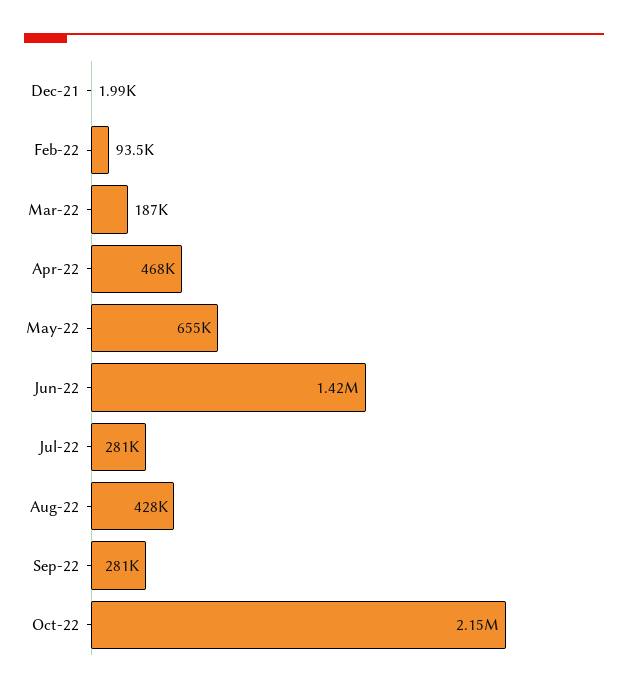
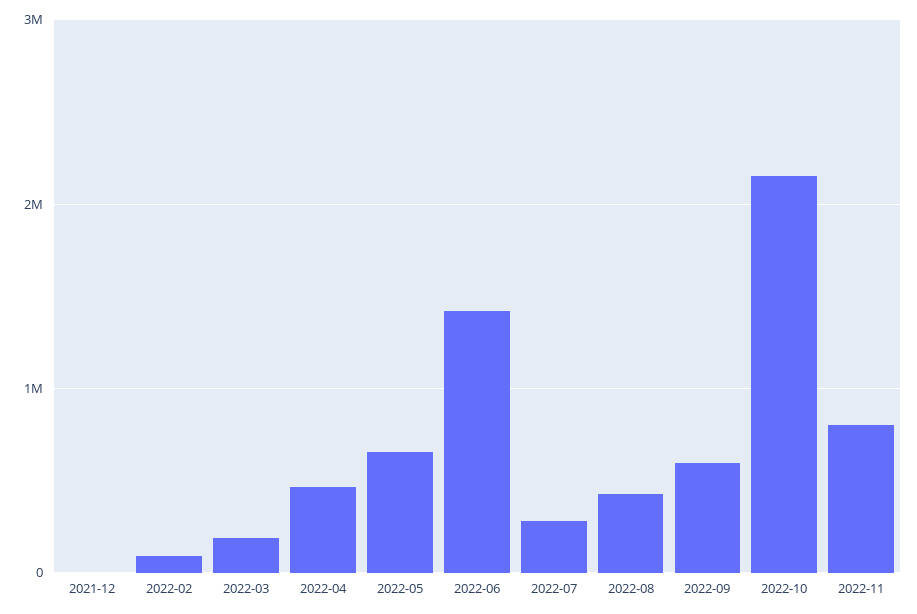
Sep-22: 281000 -> 600000
2022-11: none -> 800000

